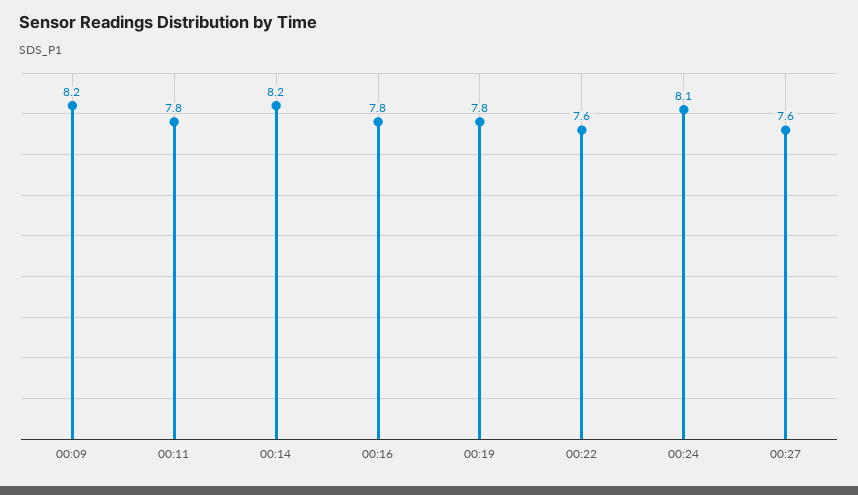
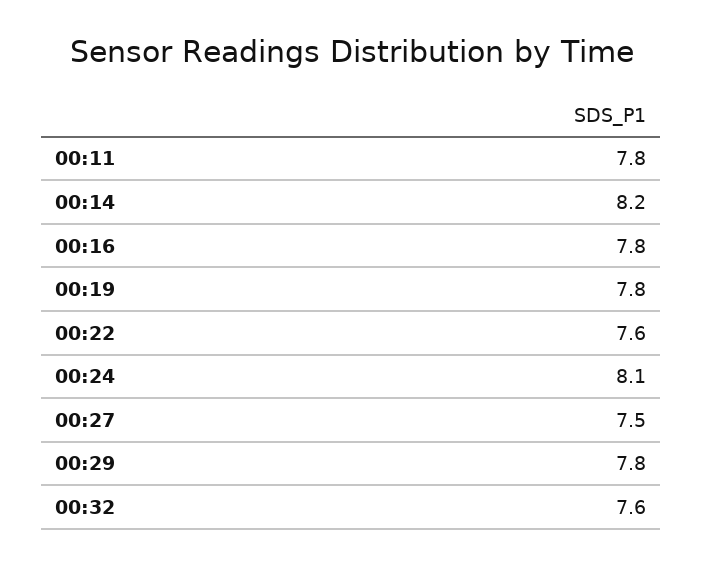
00:09: 8.2 -> none
00:27: 7.6 -> 7.5
00:29: none -> 7.8
00:32: none -> 7.6

